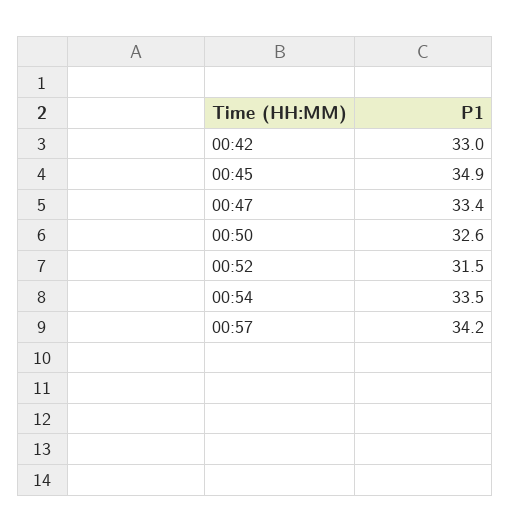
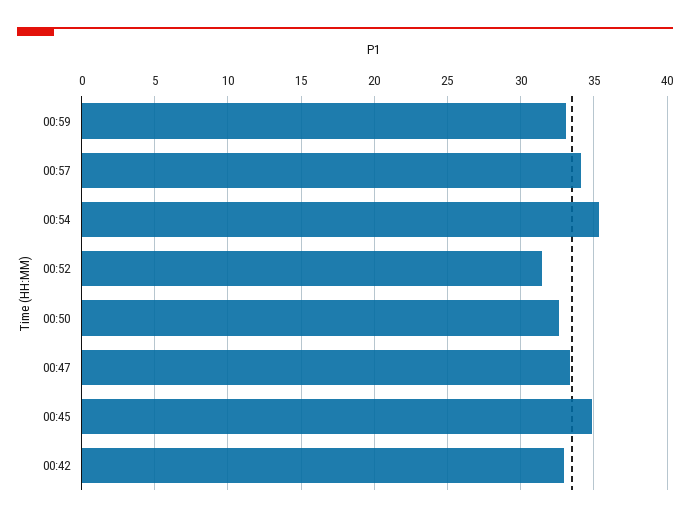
00:54: 33.5 -> 35.5
00:59: none -> 33

